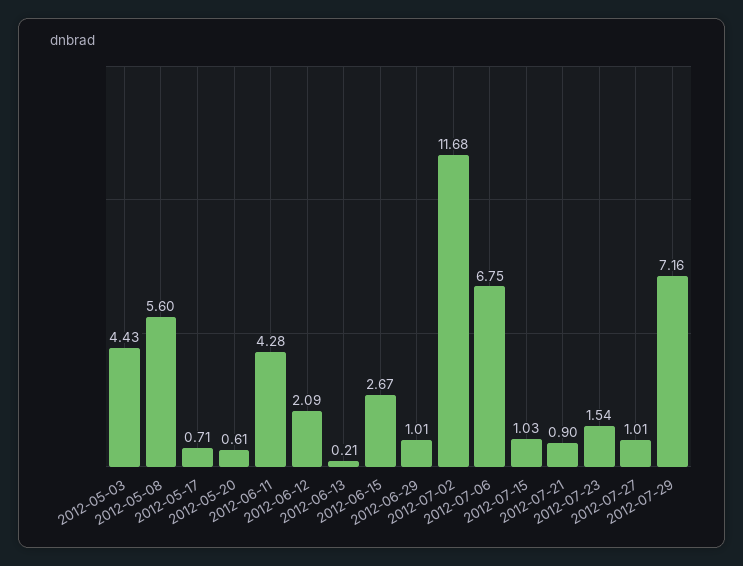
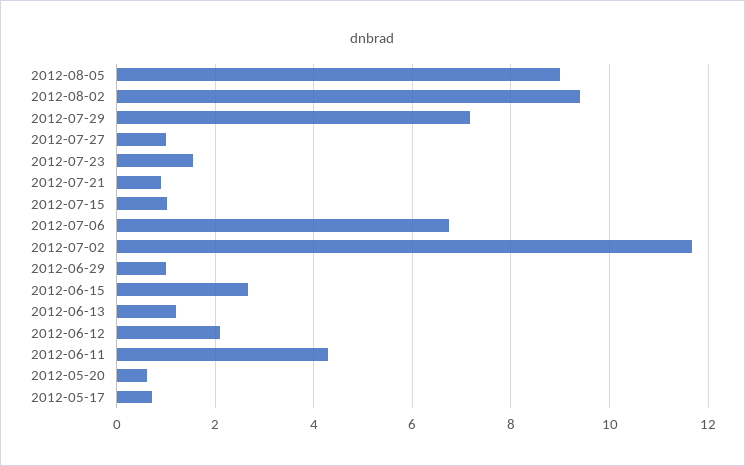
2012-05-03: 4.43 -> none
2012-05-08: 5.6 -> none
2012-06-13: 0.21 -> 1.2
2012-08-05: none -> 9
2012-08-02: none -> 9.4

